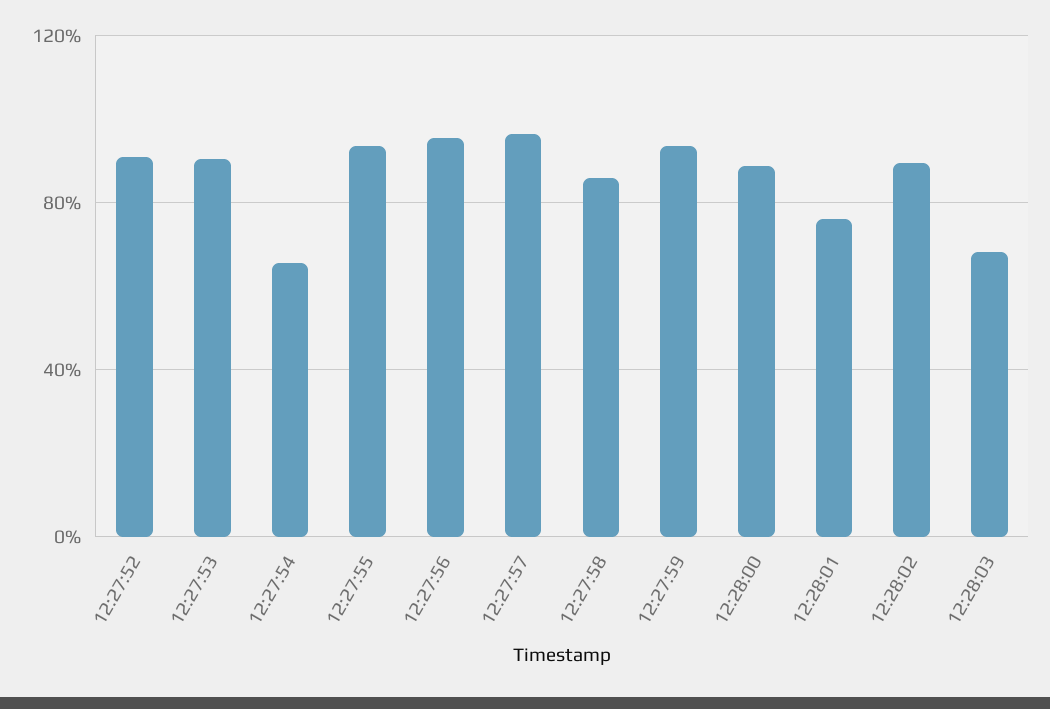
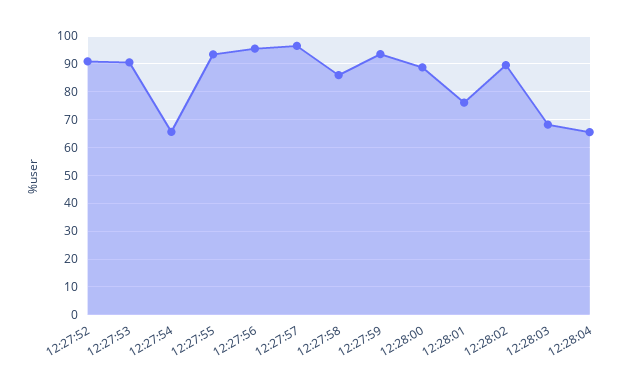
12:28:04: none -> 65

